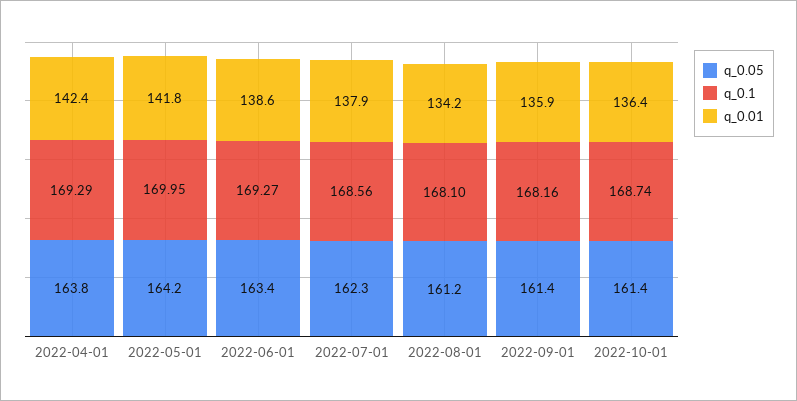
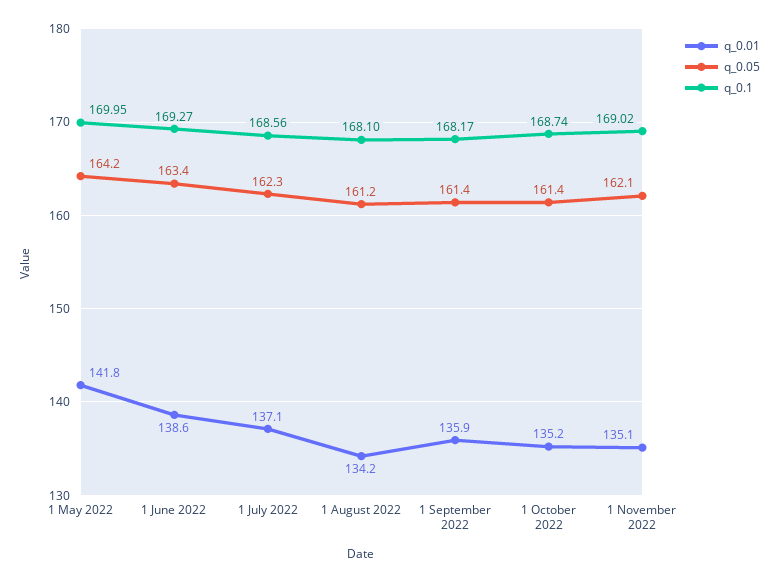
q_0.05, 2022-04-01: 163.8 -> none
q_0.1, 2022-04-01: 169.29 -> none
q_0.01, 2022-04-01: 142.4 -> none
q_0.01, 2022-07-01: 137.9 -> 137.1
q_0.1, 2022-09-01: 168.16 -> 168.17
q_0.01, 2022-10-01: 136.4 -> 135.2
q_0.01, 1 November 2022: none -> 135.1
q_0.05, 1 November 2022: none -> 162.1
q_0.1, 1 November 2022: none -> 169.02

